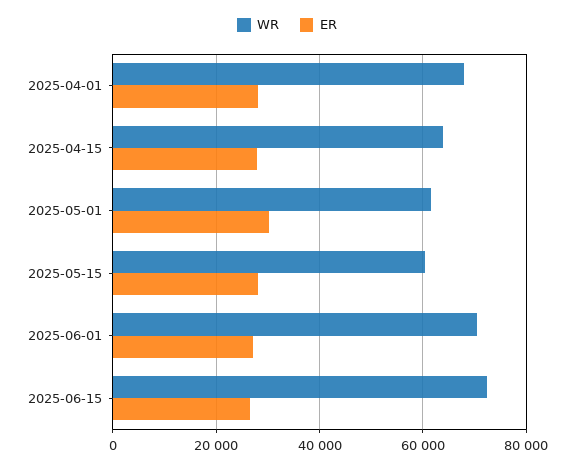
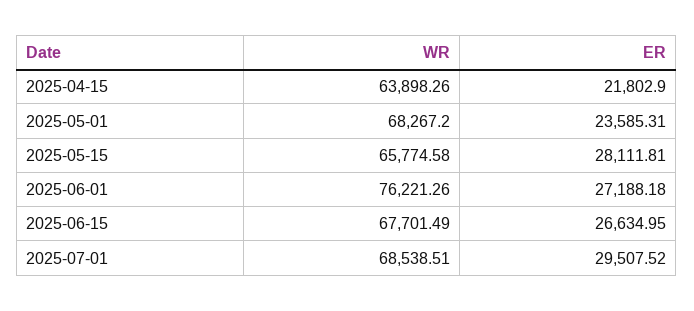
WR, 2025-04-01: 68000 -> none
ER, 2025-04-01: 28000 -> none
ER, 2025-04-15: 28000 -> 21802.9
WR, 2025-05-01: 62000 -> 68267.2
ER, 2025-05-01: 30000 -> 23585.31
WR, 2025-05-15: 60000 -> 65774.58
WR, 2025-06-01: 70000 -> 76221.26
WR, 2025-06-15: 72000 -> 67701.49
WR, 2025-07-01: none -> 68538.51
ER, 2025-07-01: none -> 29507.52

